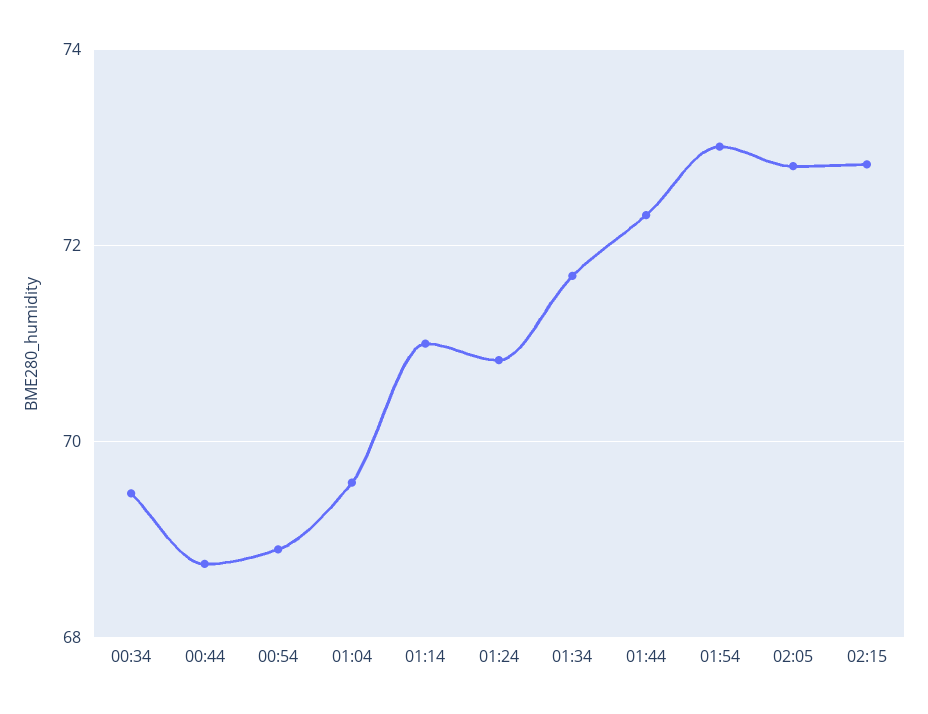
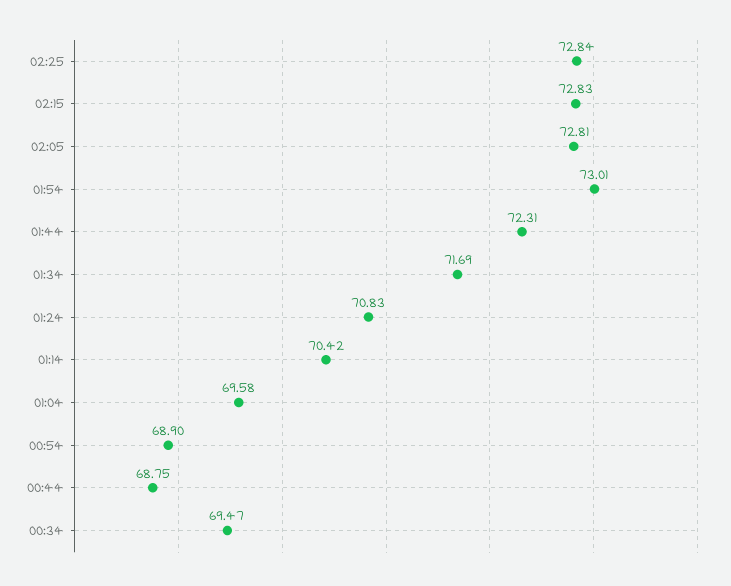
01:14: 71 -> 70.42
02:25: none -> 72.84

